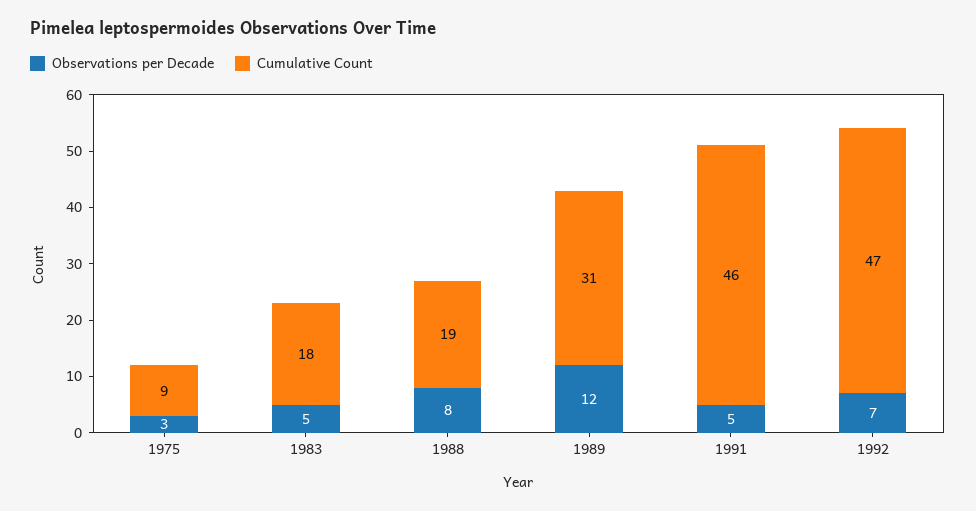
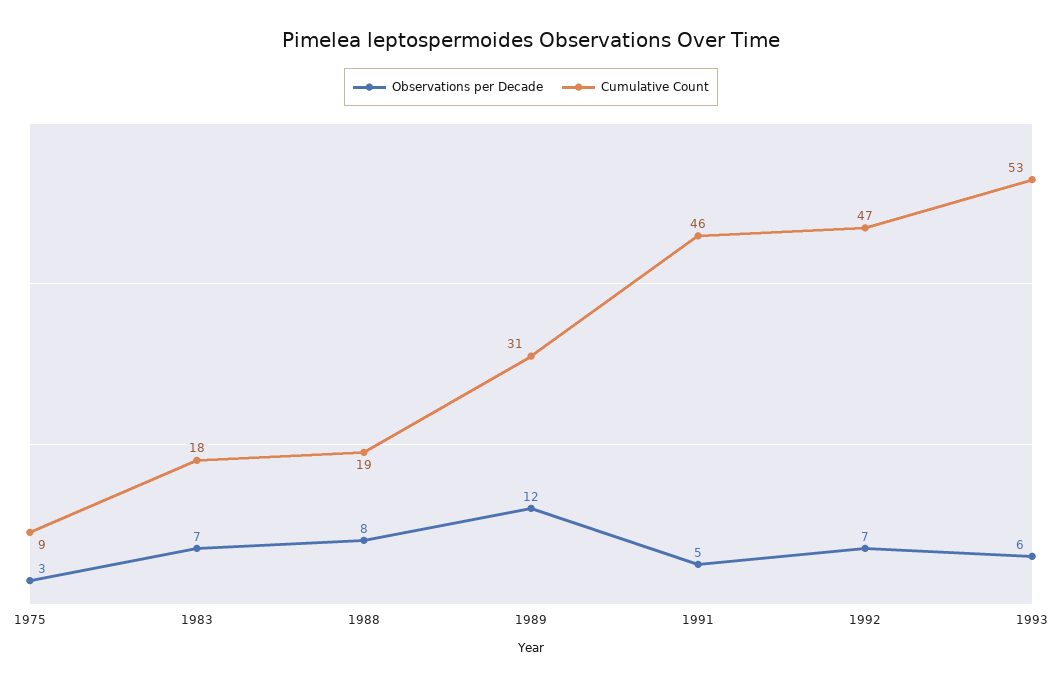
Observations per Decade, 1983: 5 -> 7
Observations per Decade, 1993: none -> 6
Cumulative Count, 1993: none -> 53

